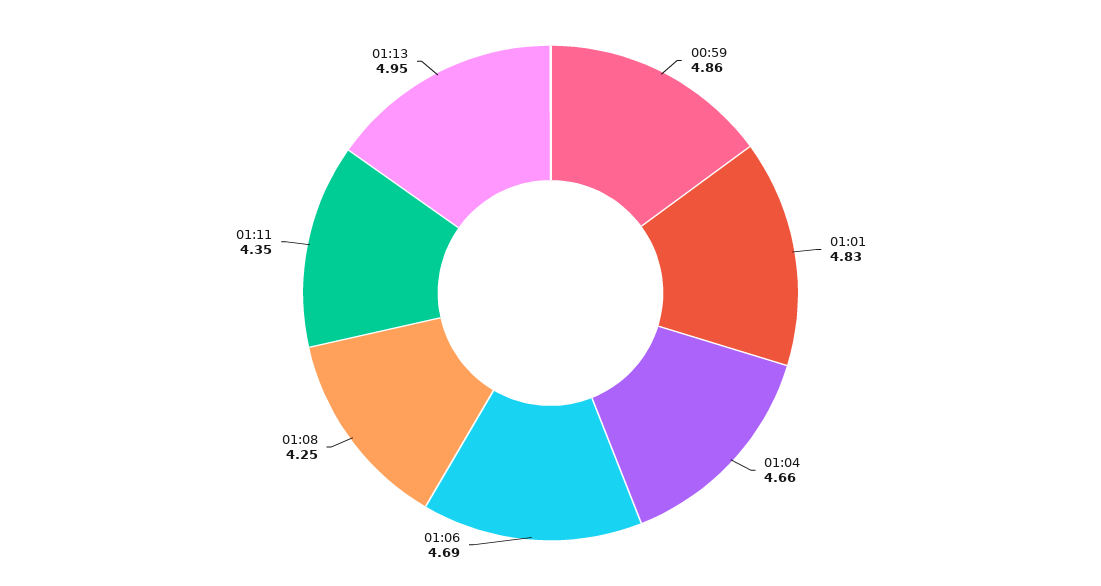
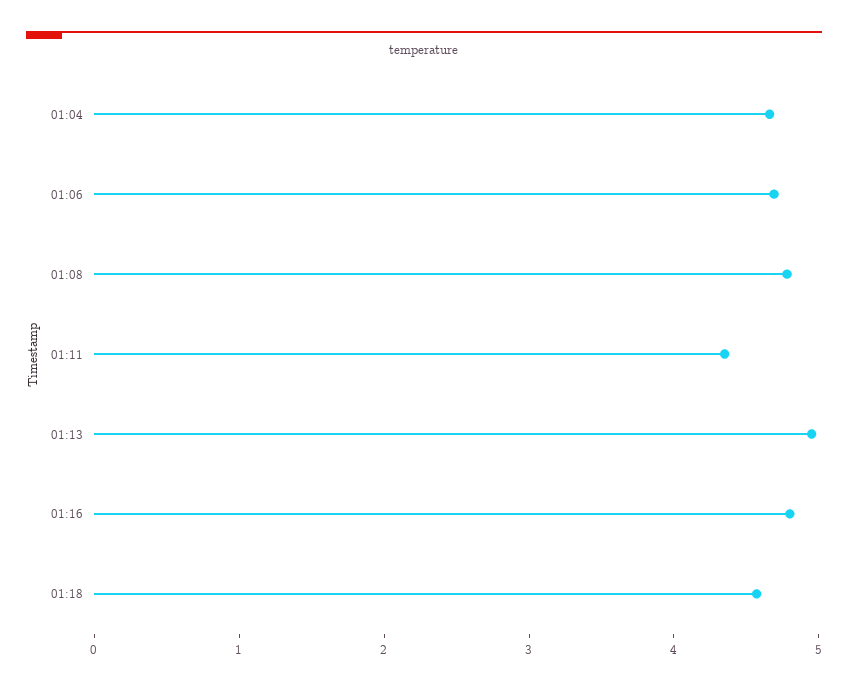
00:59: 4.86 -> none
01:01: 4.83 -> none
01:08: 4.25 -> 4.8
01:16: none -> 4.8
01:18: none -> 4.6

